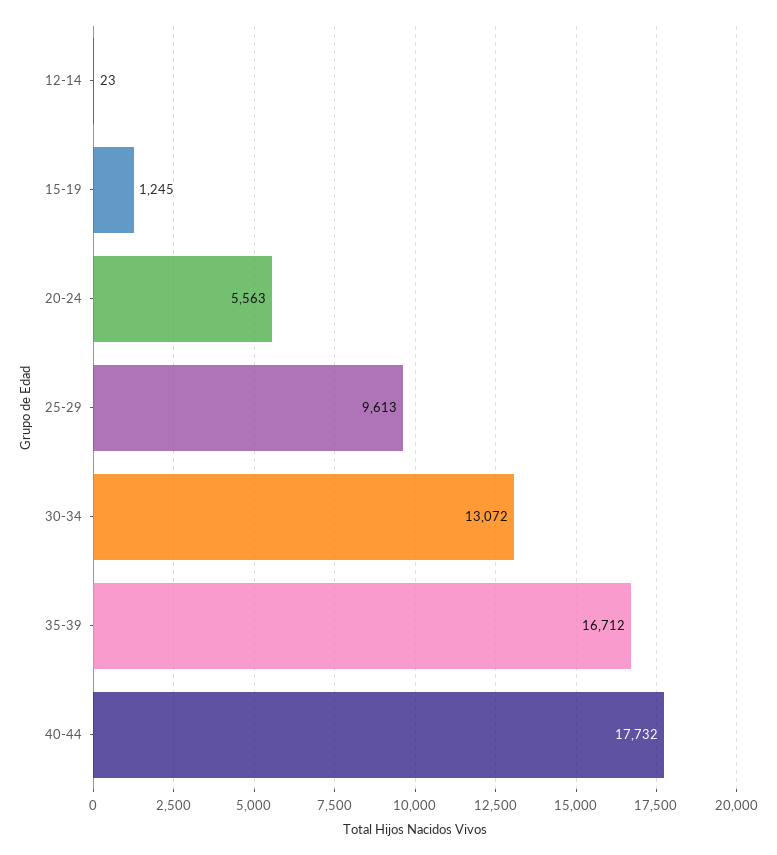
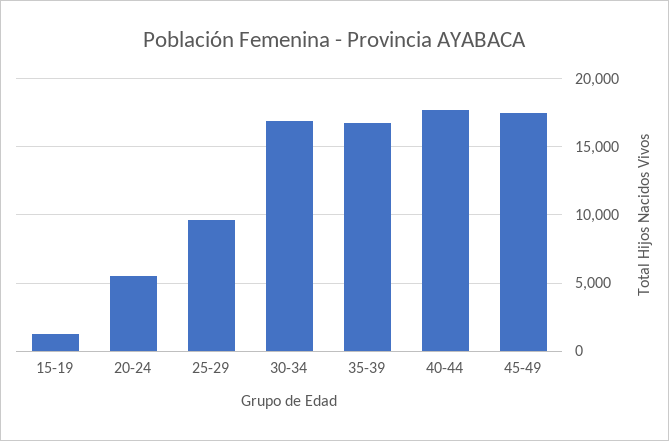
12-14: 23 -> none
30-34: 13072 -> 17000
45-49: none -> 17500

